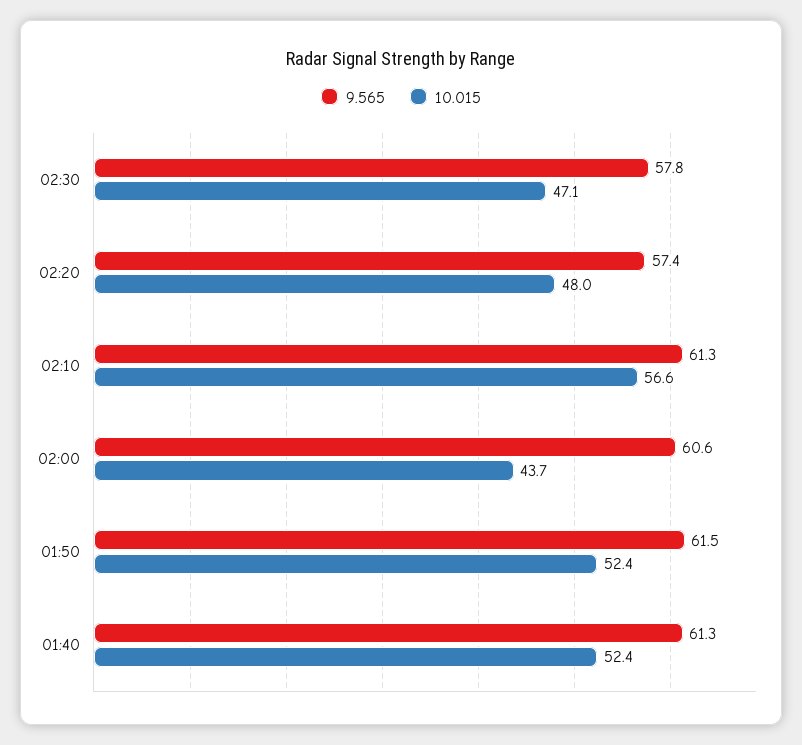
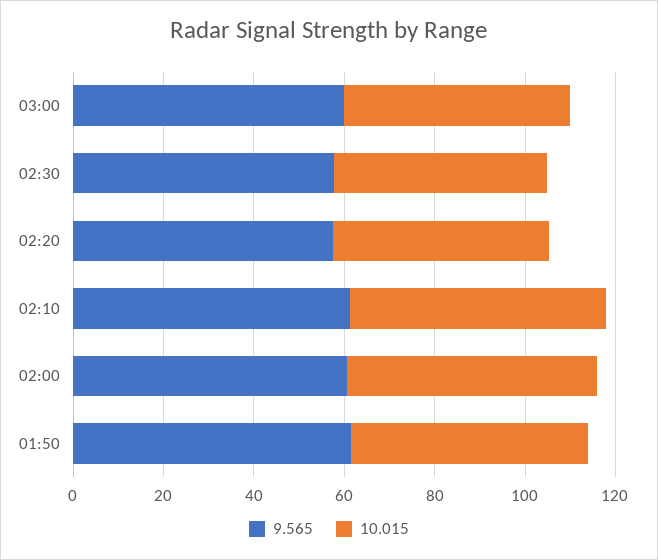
10.015, 02:00: 43.7 -> 55
9.565, 01:40: 61.3 -> none
10.015, 01:40: 52.4 -> none
9.565, 03:00: none -> 60
10.015, 03:00: none -> 50

